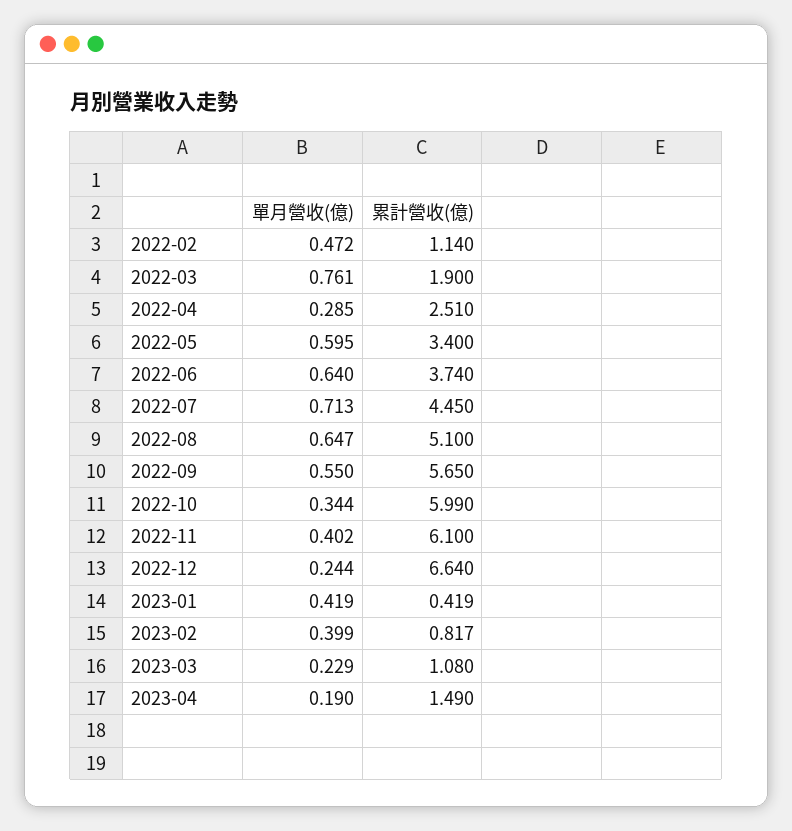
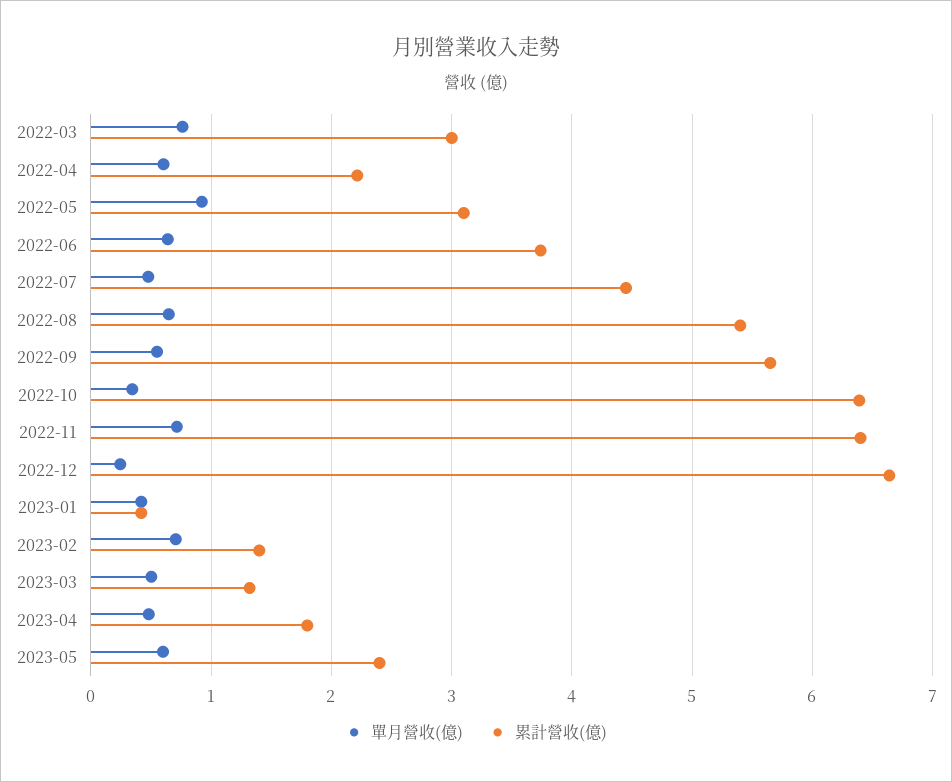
單月營收(億), 2022-02: 0.472 -> none
累計營收(億), 2022-02: 1.14 -> none
累計營收(億), 2022-03: 1.9 -> 3
單月營收(億), 2022-04: 0.285 -> 0.6
累計營收(億), 2022-04: 2.51 -> 2.2
單月營收(億), 2022-05: 0.595 -> 0.9
累計營收(億), 2022-05: 3.4 -> 3.1
單月營收(億), 2022-07: 0.713 -> 0.5
累計營收(億), 2022-08: 5.1 -> 5.4
累計營收(億), 2022-10: 5.99 -> 6.4
單月營收(億), 2022-11: 0.402 -> 0.7
累計營收(億), 2022-11: 6.1 -> 6.4
單月營收(億), 2023-02: 0.399 -> 0.7
累計營收(億), 2023-02: 0.817 -> 1.4
單月營收(億), 2023-03: 0.229 -> 0.5
累計營收(億), 2023-03: 1.08 -> 1.3
單月營收(億), 2023-04: 0.19 -> 0.5
累計營收(億), 2023-04: 1.49 -> 1.8
單月營收(億), 2023-05: none -> 0.6
累計營收(億), 2023-05: none -> 2.4

